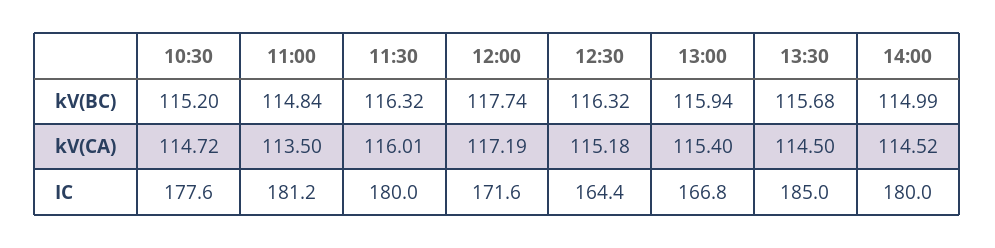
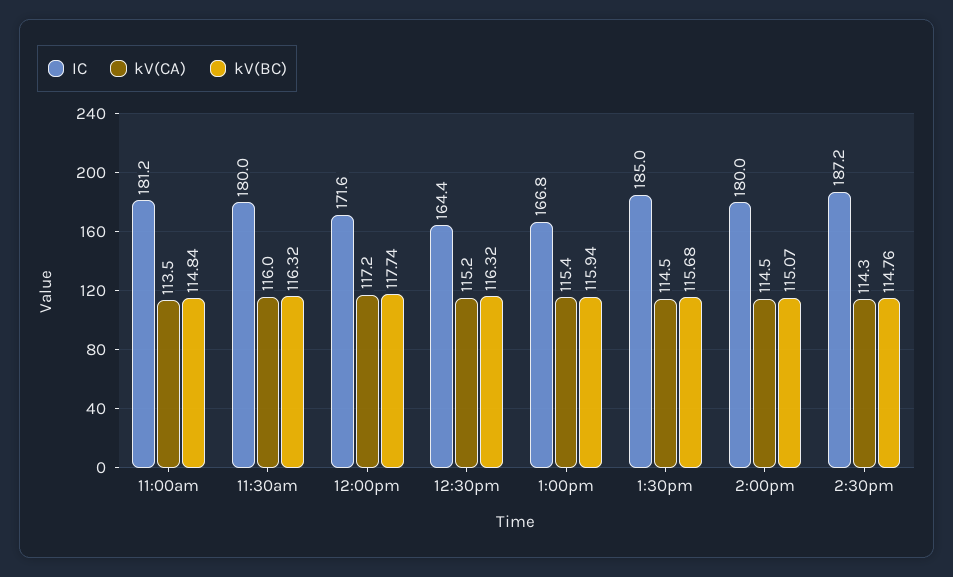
kV(BC), 10:30: 115.2 -> none
kV(BC), 14:00: 114.99 -> 115.07
kV(CA), 10:30: 114.72 -> none
IC, 10:30: 177.6 -> none
IC, 2:30pm: none -> 187.2
kV(CA), 2:30pm: none -> 114.3
kV(BC), 2:30pm: none -> 114.76

